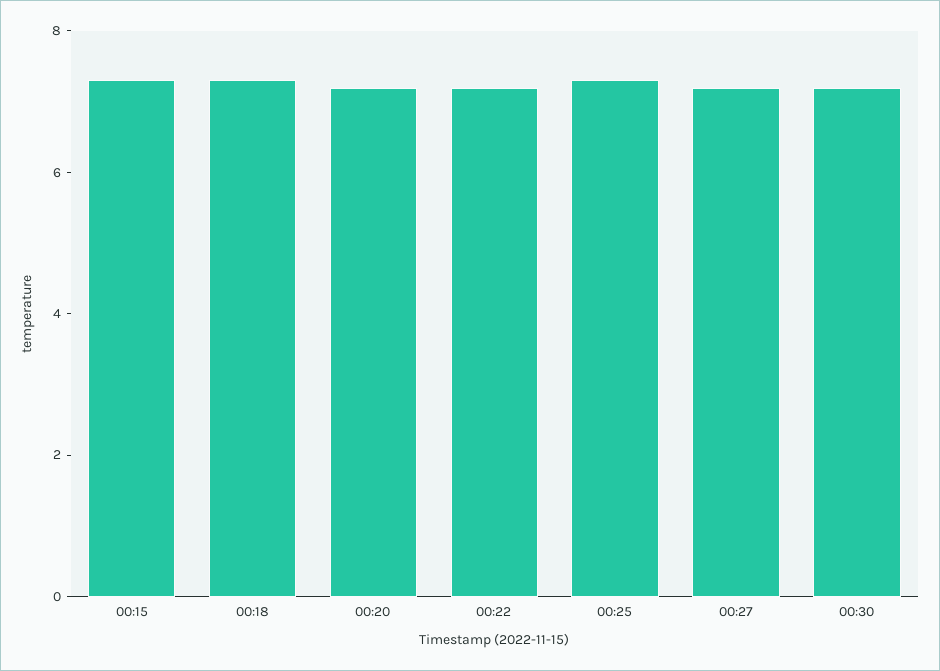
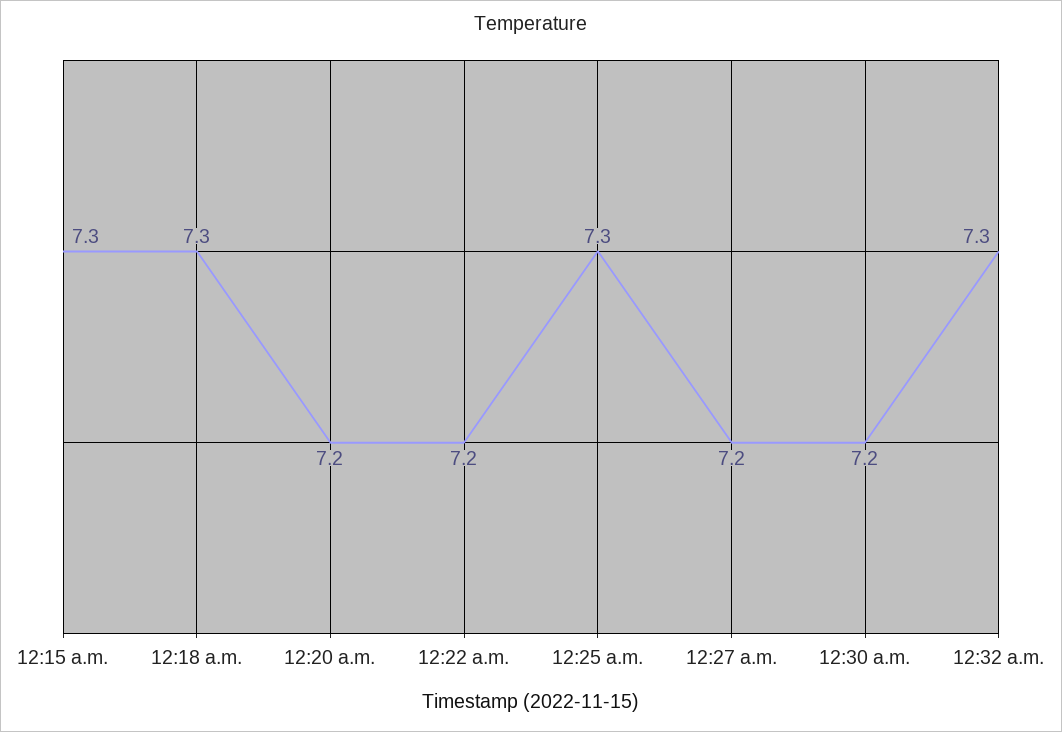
12:32 a.m.: none -> 7.3

